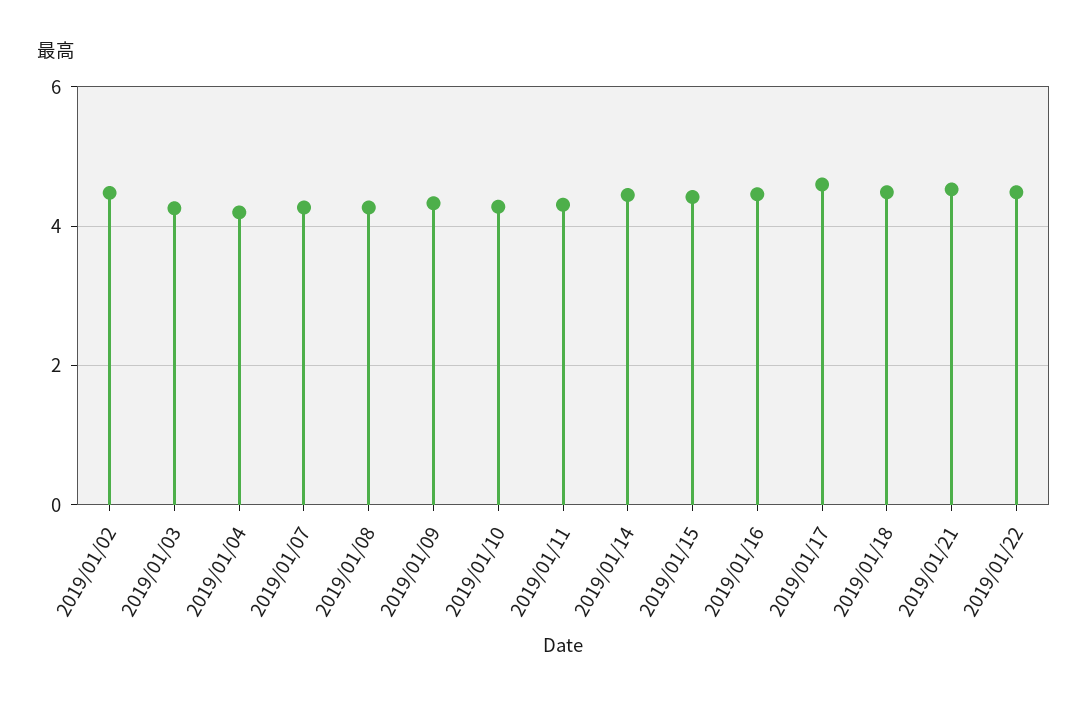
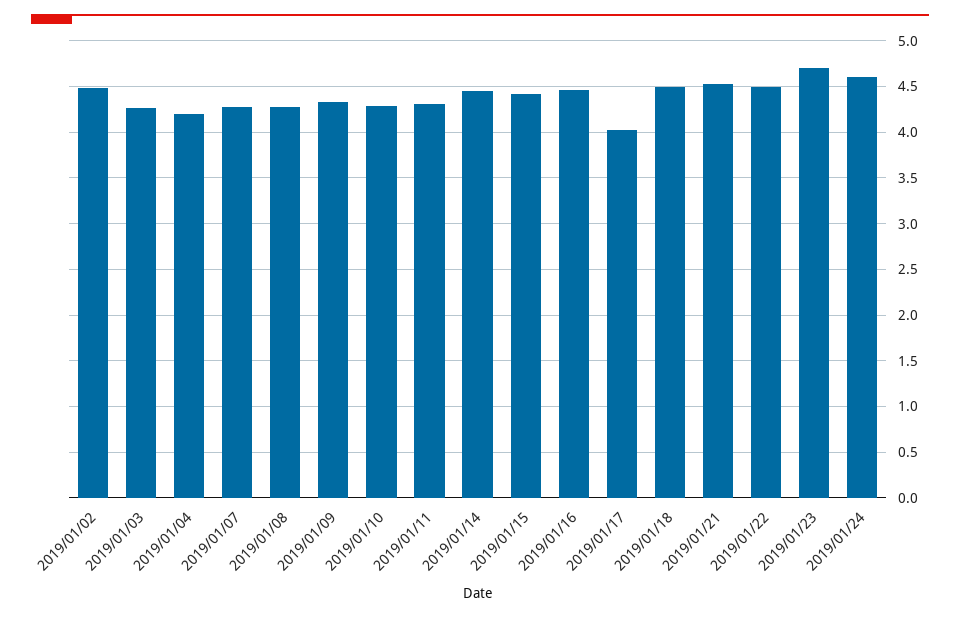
2019/01/17: 4.6 -> 4
2019/01/23: none -> 4.7
2019/01/24: none -> 4.6

